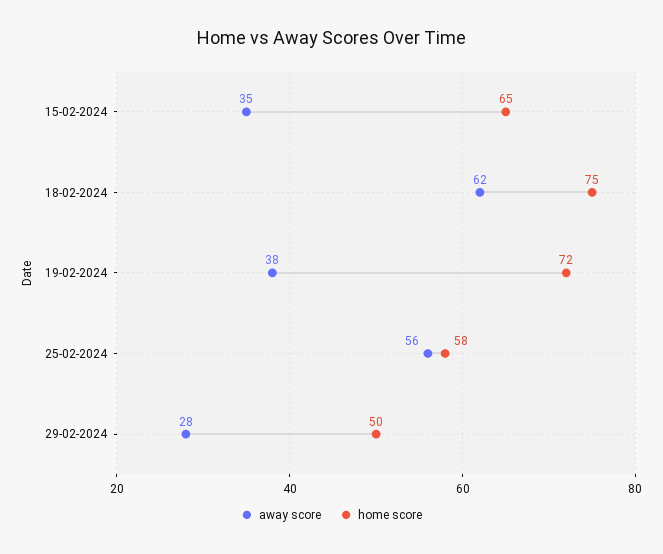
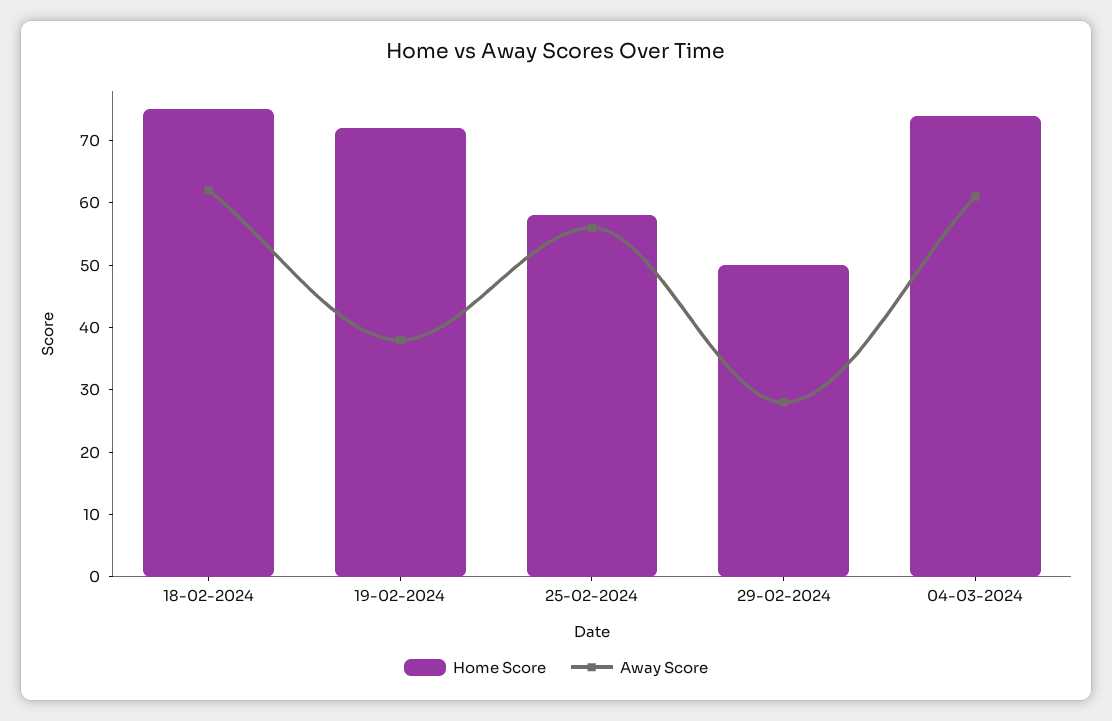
away score, 15-02-2024: 35 -> none
home score, 15-02-2024: 65 -> none
home score, 04-03-2024: none -> 75
away score, 04-03-2024: none -> 60

